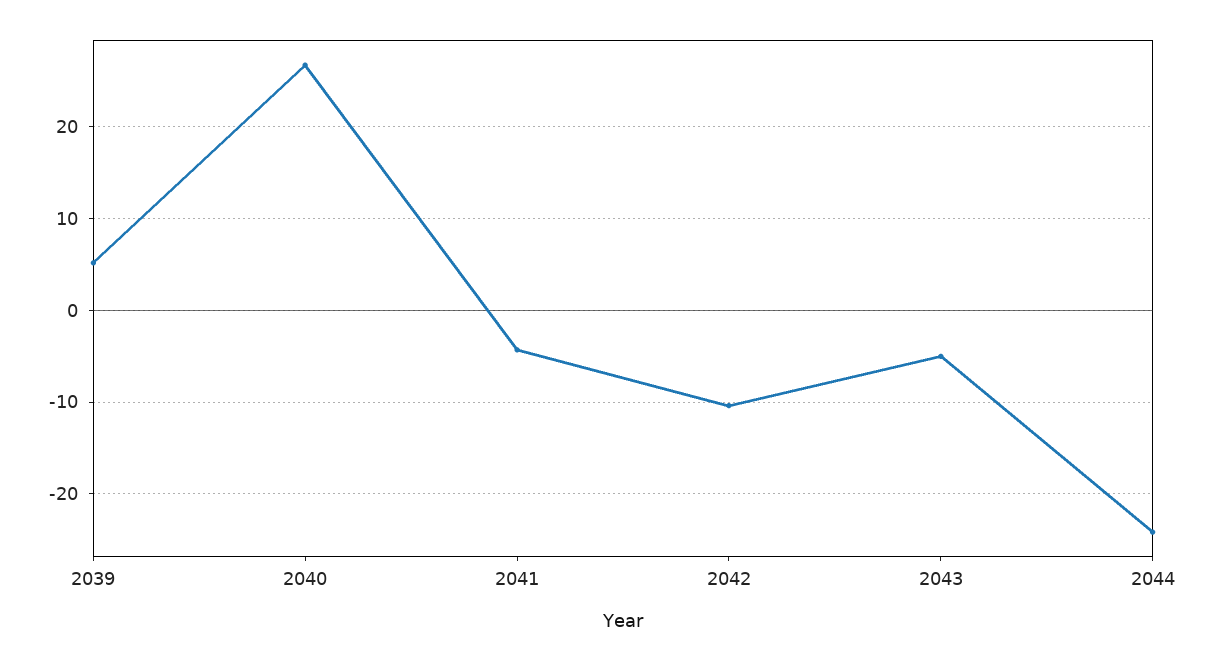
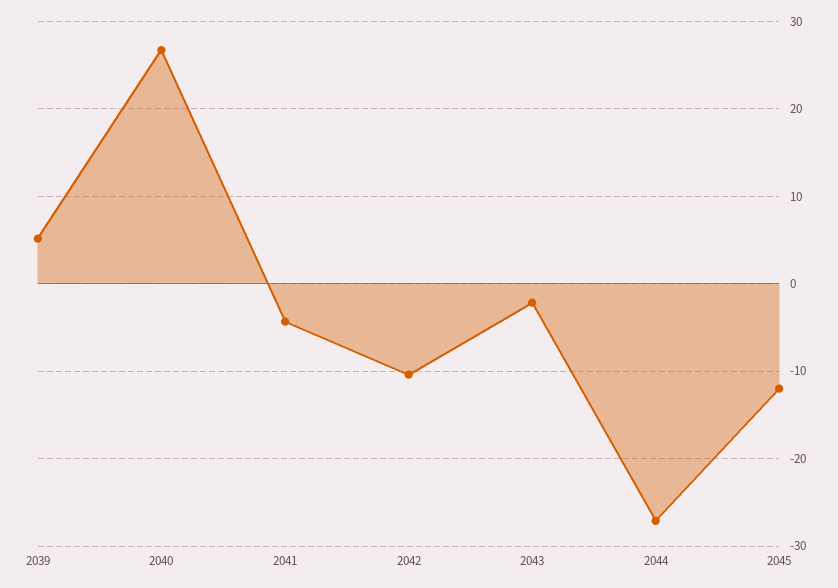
2043: -5 -> -2
2044: -24 -> -27
2045: none -> -12

